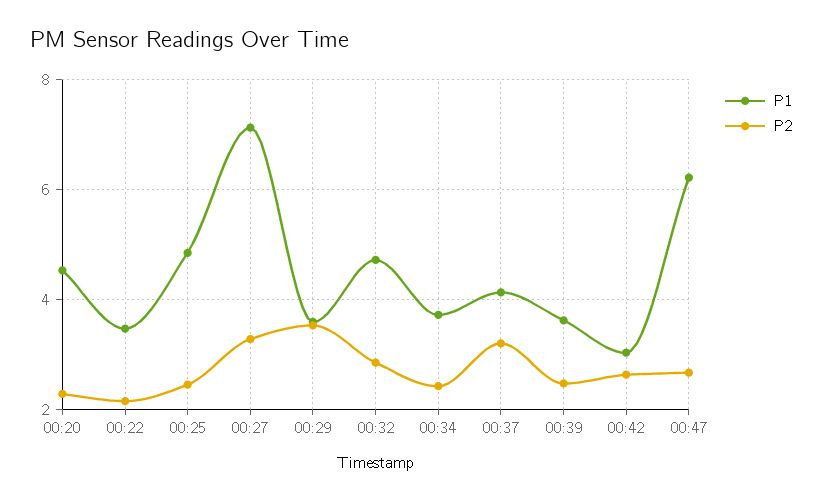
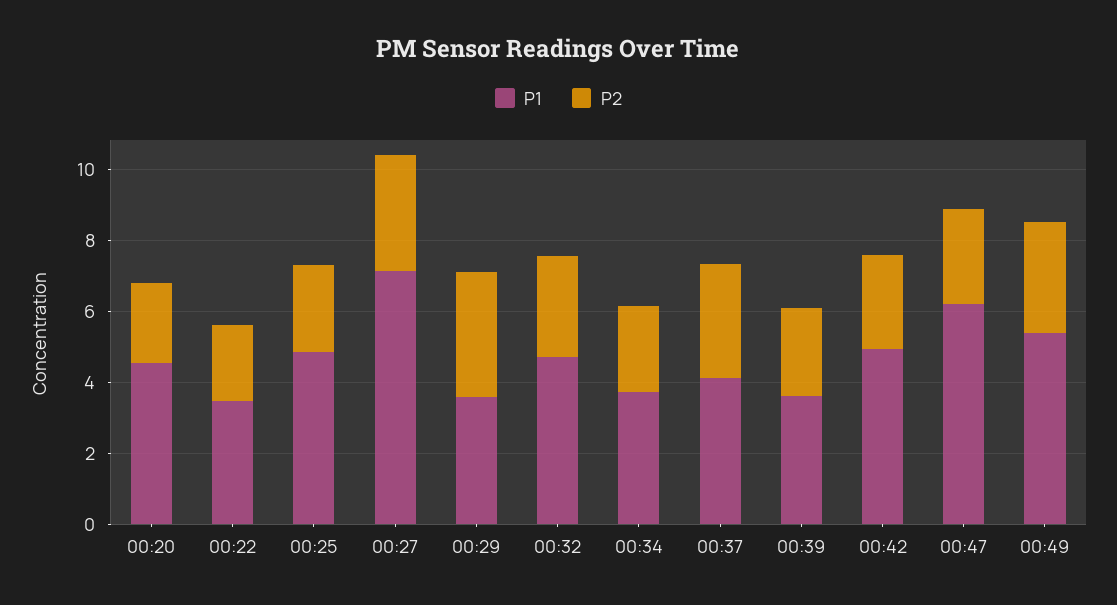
P1, 00:42: 3 -> 5
P1, 00:49: none -> 5.5
P2, 00:49: none -> 3

